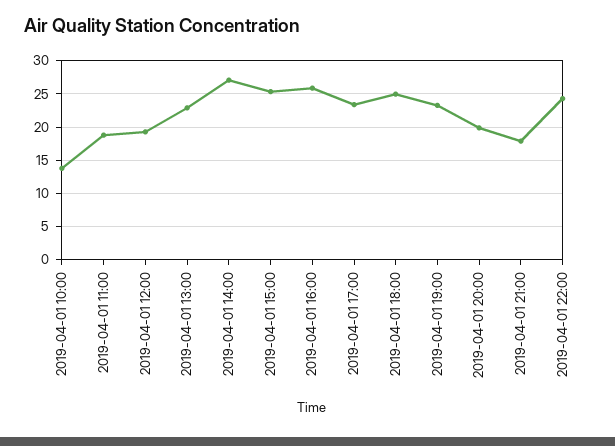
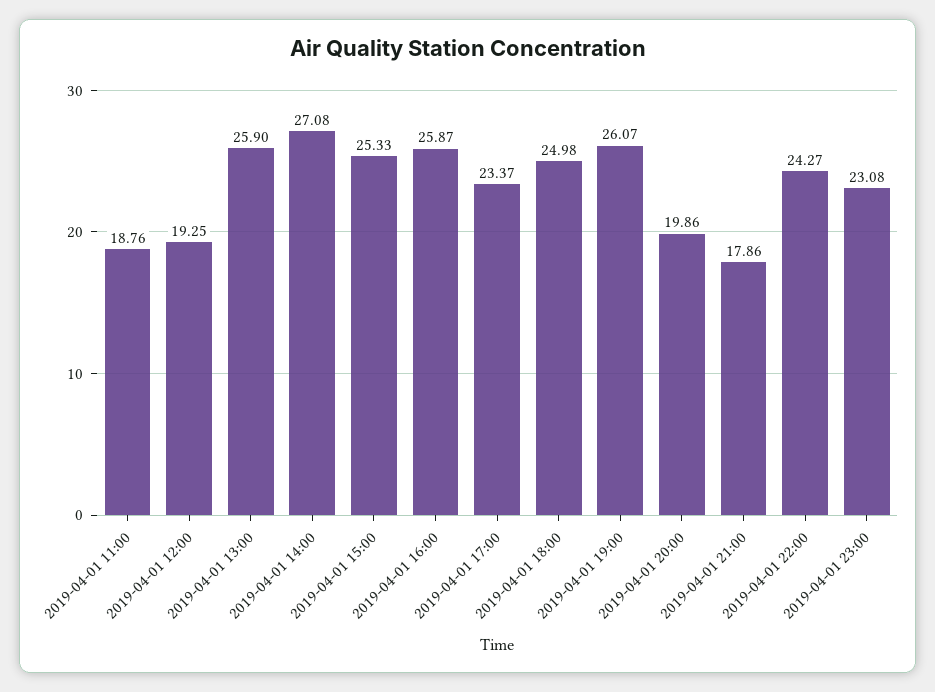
2019-04-01 10:00: 14 -> none
2019-04-01 13:00: 23 -> 25.9
2019-04-01 19:00: 23 -> 26.07
2019-04-01 23:00: none -> 23.08

